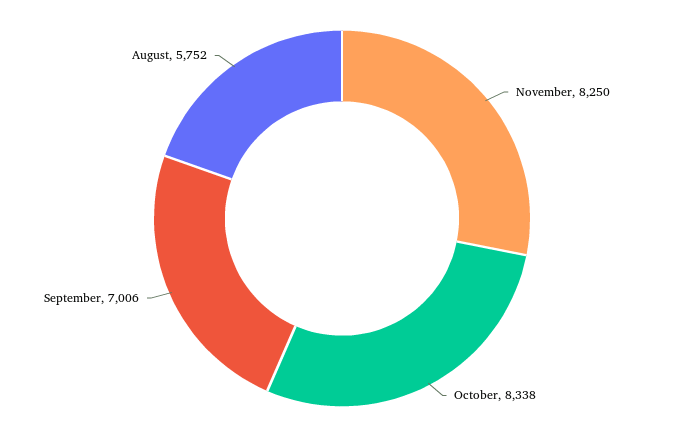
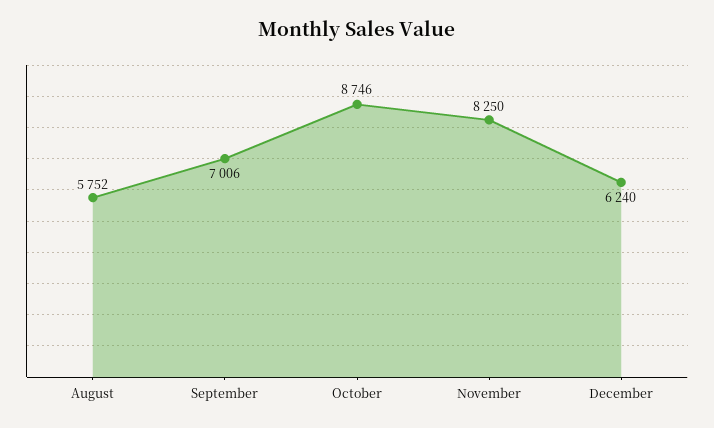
October: 8338 -> 8746
December: none -> 6240

